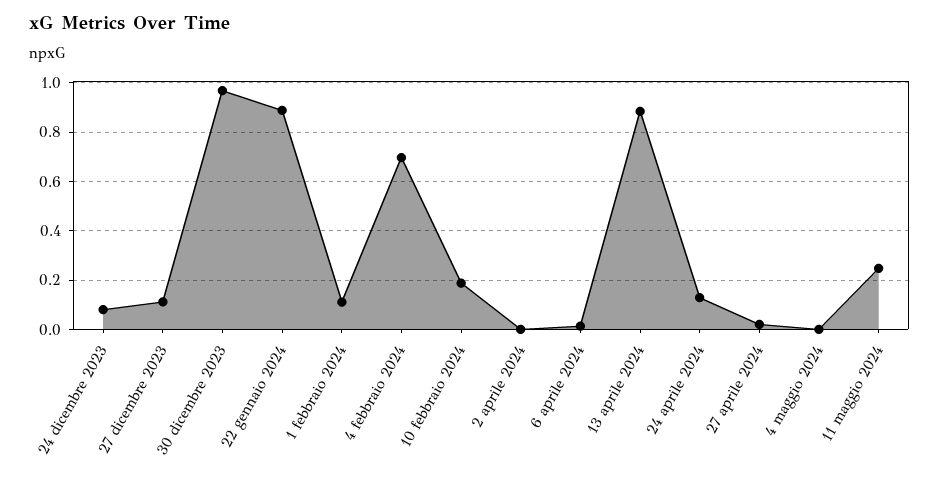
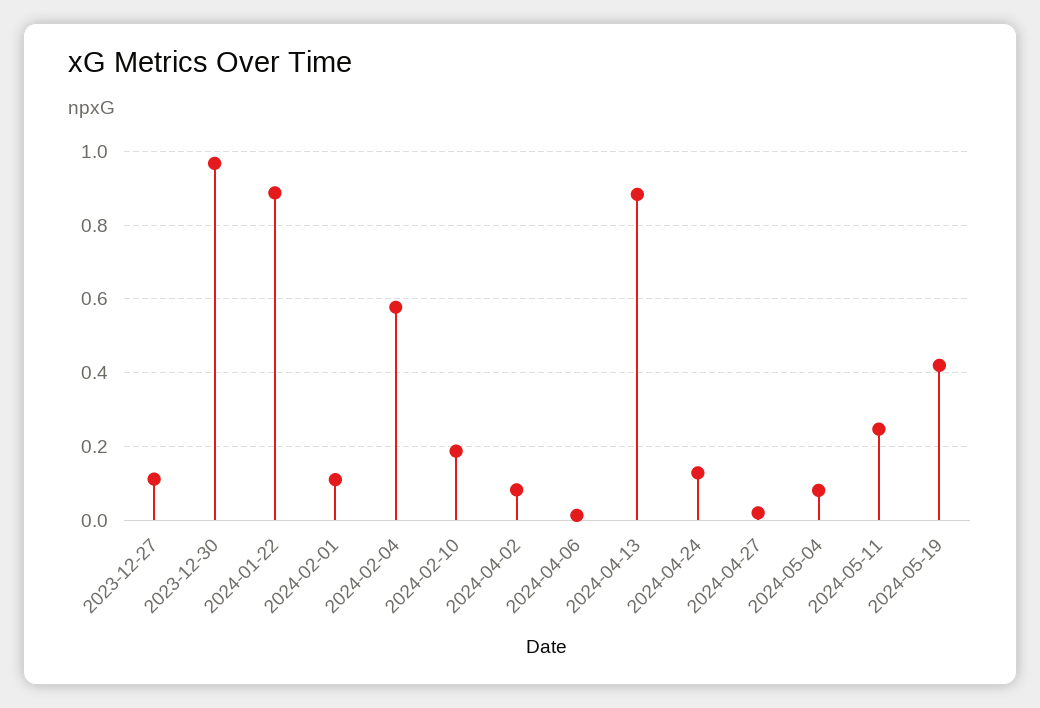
24 dicembre 2023: 0.075 -> none
4 febbraio 2024: 0.7 -> 0.58
2 aprile 2024: 0 -> 0.08
4 maggio 2024: 0 -> 0.08
2024-05-19: none -> 0.42

